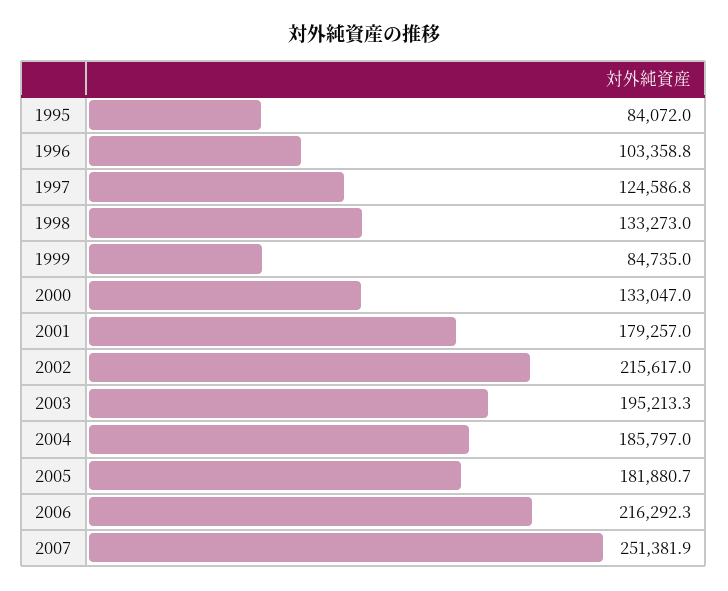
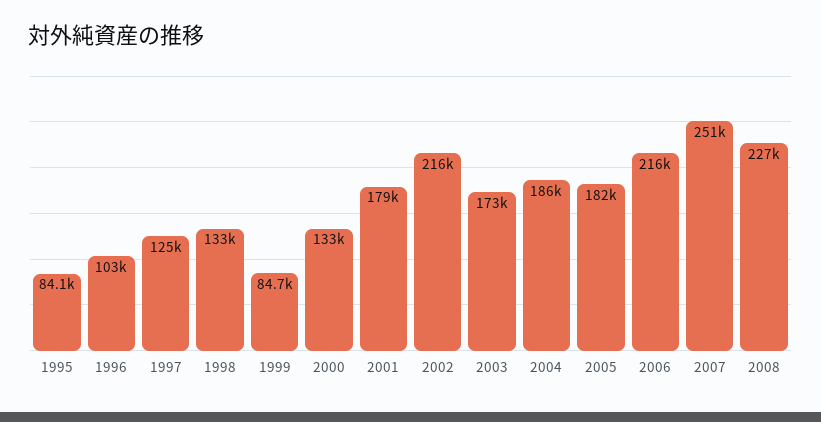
2003: 195213.3 -> 173000
2008: none -> 227000

